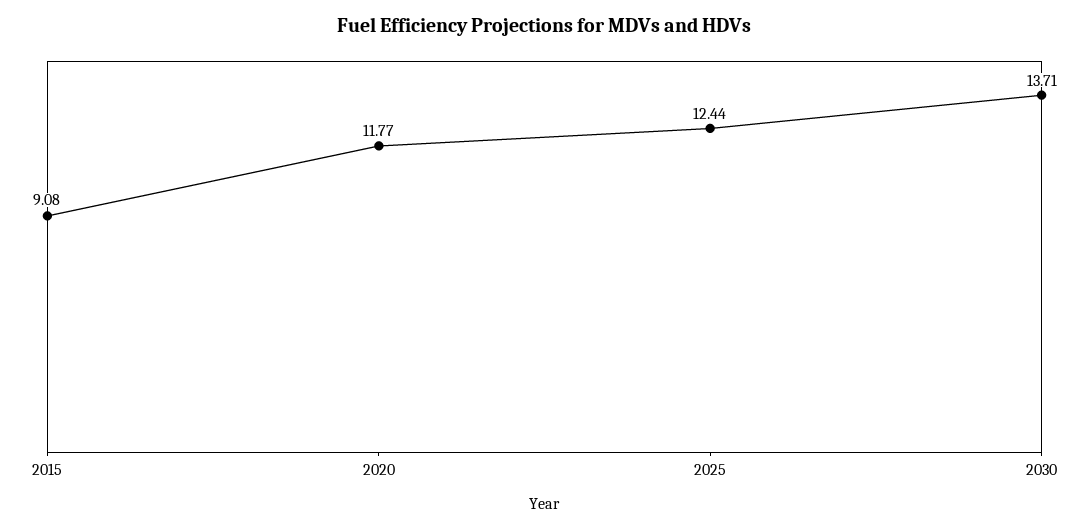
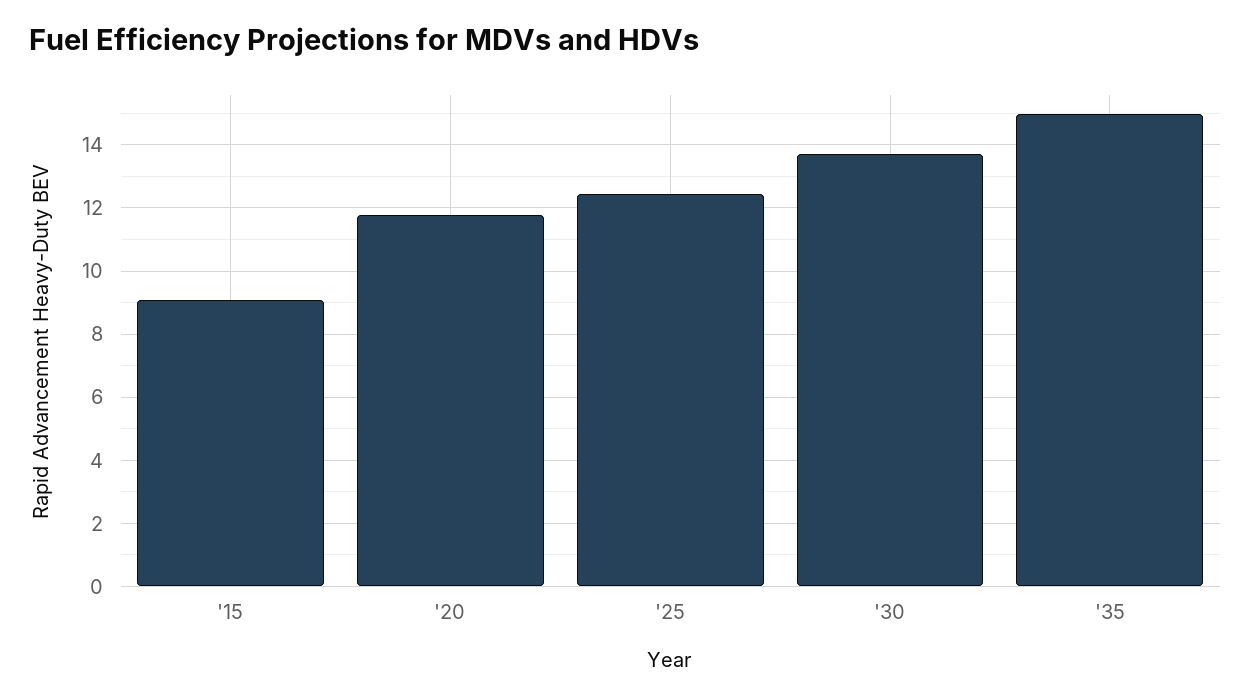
'35: none -> 15

